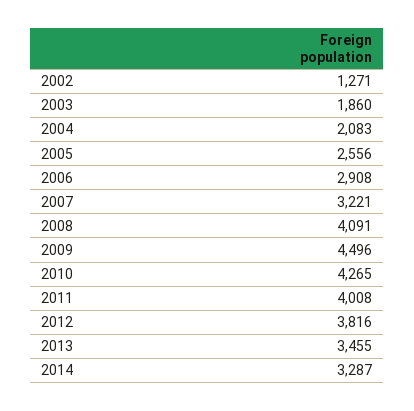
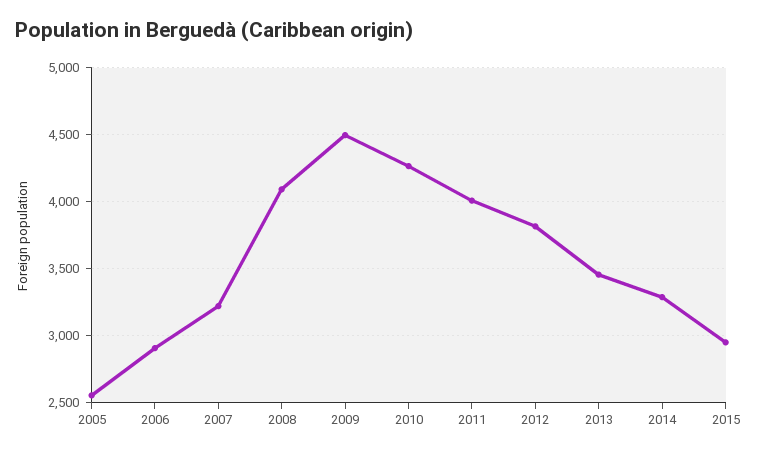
2002: 1271 -> none
2003: 1860 -> none
2004: 2083 -> none
2015: none -> 2950

